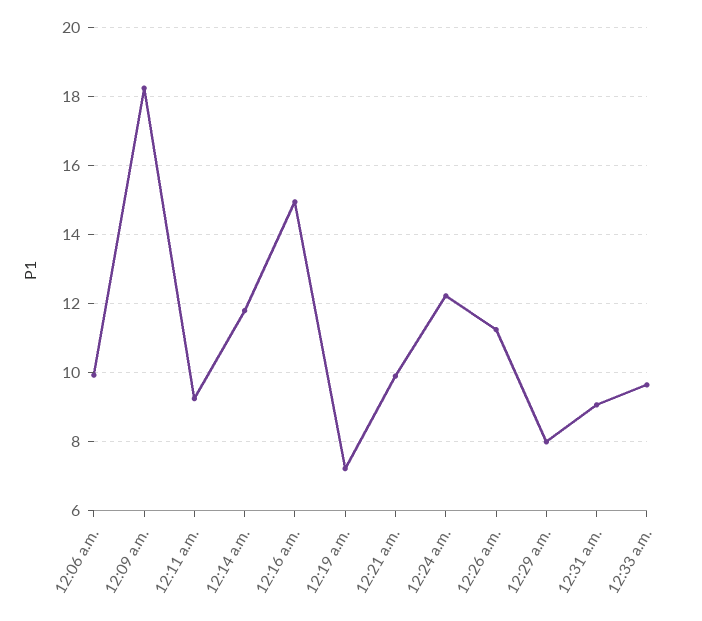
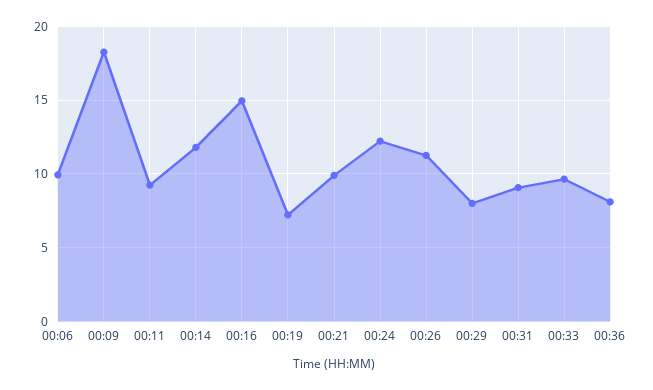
00:36: none -> 8

